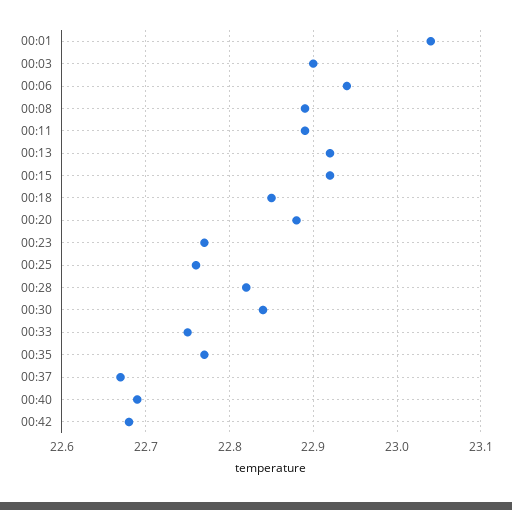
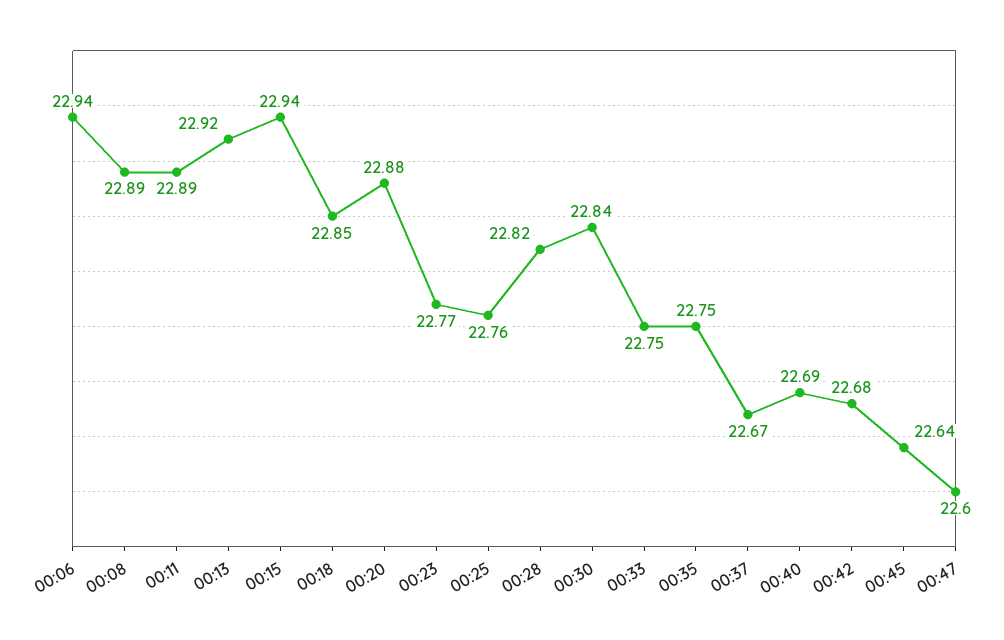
00:01: 23.04 -> none
00:03: 22.9 -> none
00:15: 22.92 -> 22.94
00:35: 22.77 -> 22.75
00:45: none -> 22.64
00:47: none -> 22.6

